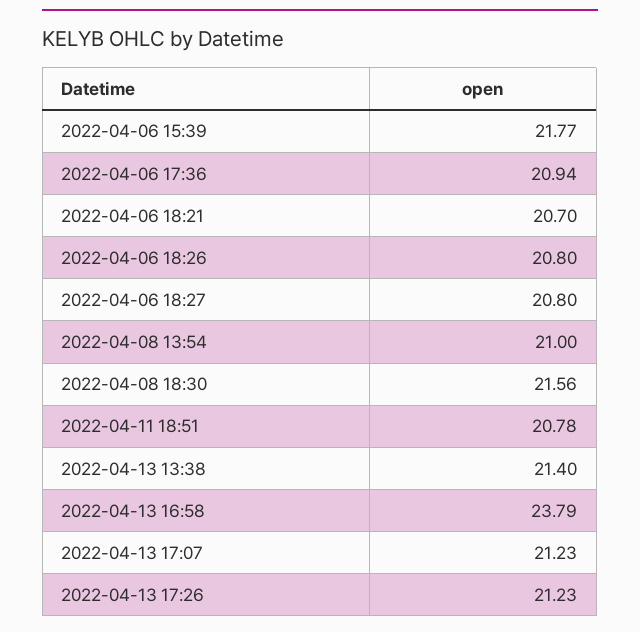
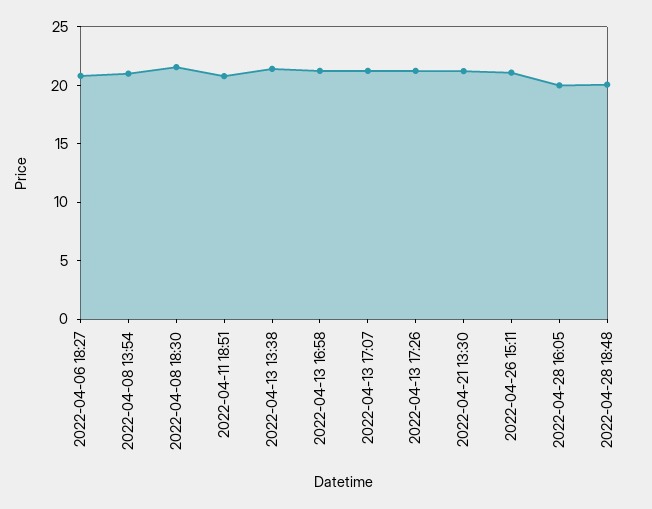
2022-04-06 15:39: 21.77 -> none
2022-04-06 17:36: 20.94 -> none
2022-04-06 18:21: 20.7 -> none
2022-04-06 18:26: 20.8 -> none
2022-04-13 16:58: 23.79 -> 21
2022-04-21 13:30: none -> 21
2022-04-26 15:11: none -> 21
2022-04-28 16:05: none -> 20
2022-04-28 18:48: none -> 20

